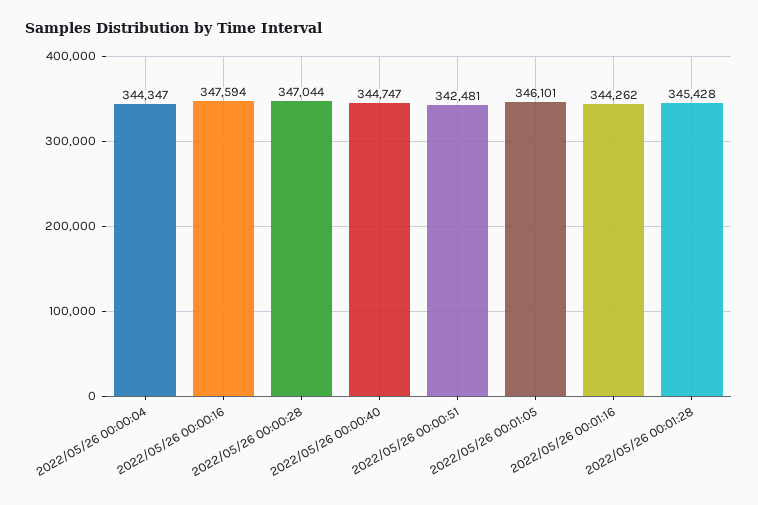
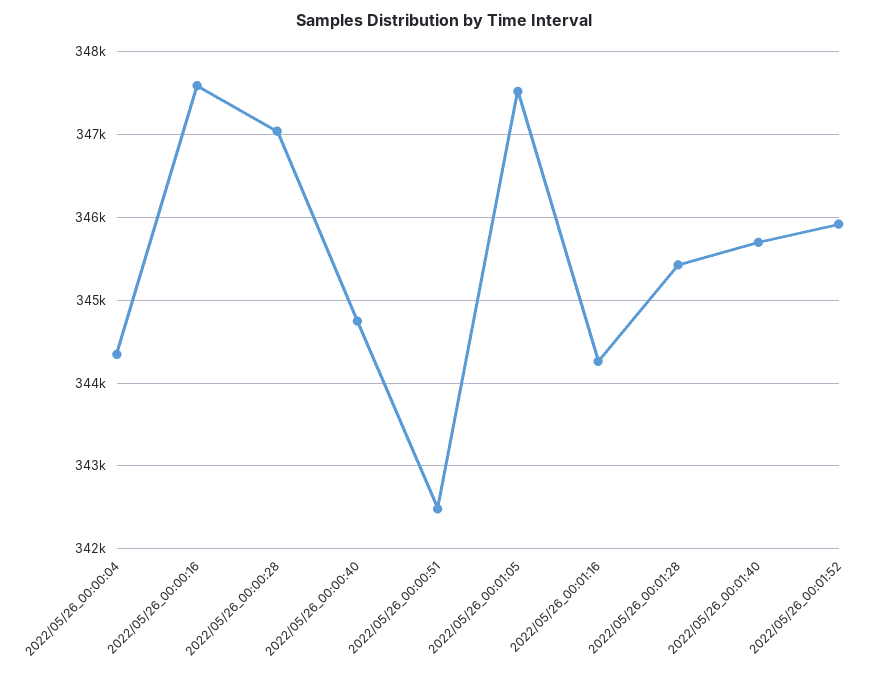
2022/05/26 00:01:05: 346101 -> 347500
2022/05/26_00:01:40: none -> 345700
2022/05/26_00:01:52: none -> 345900

